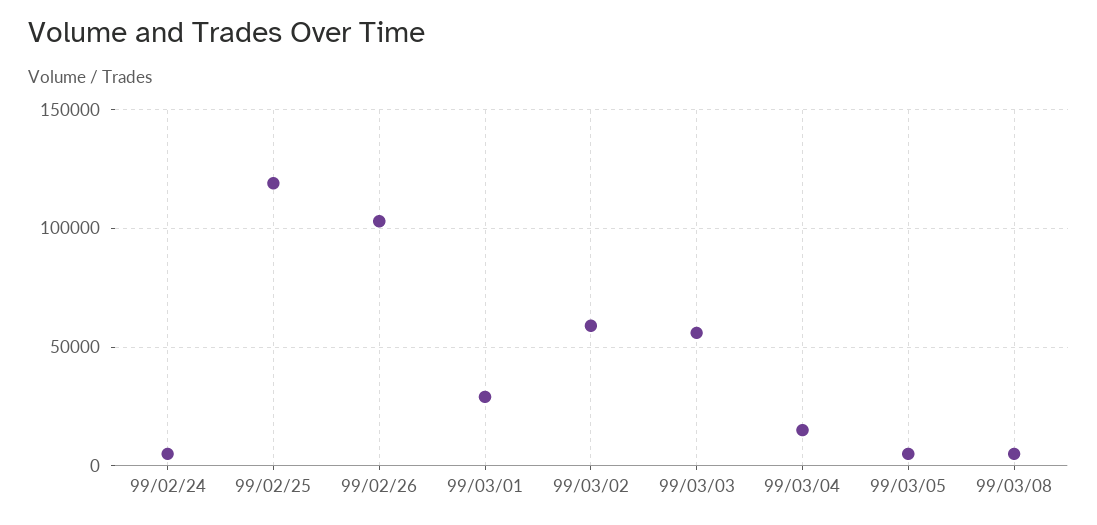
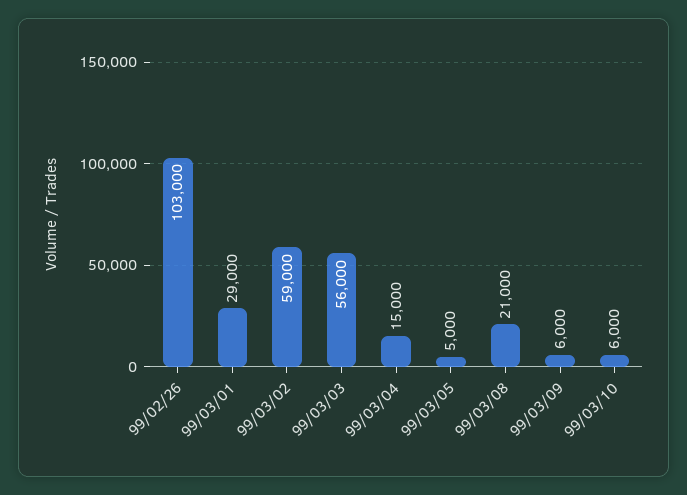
99/02/24: 5000 -> none
99/02/25: 120000 -> none
99/03/08: 5000 -> 21000
99/03/09: none -> 6000
99/03/10: none -> 6000

